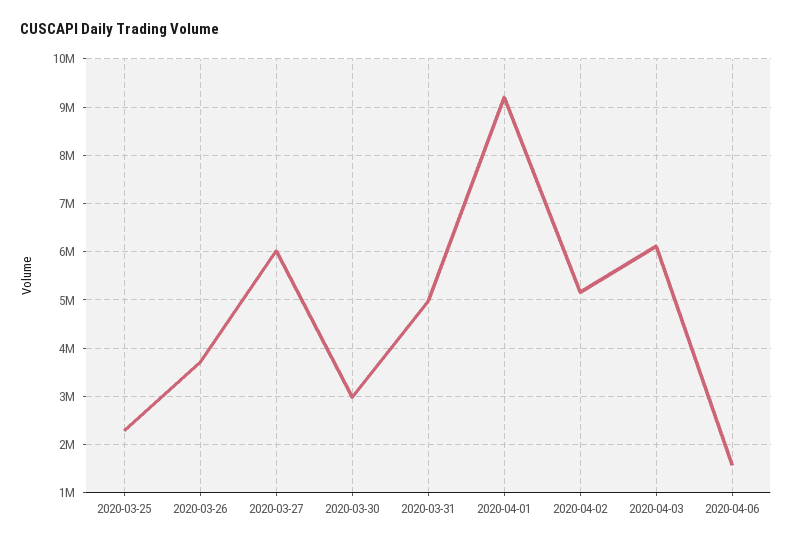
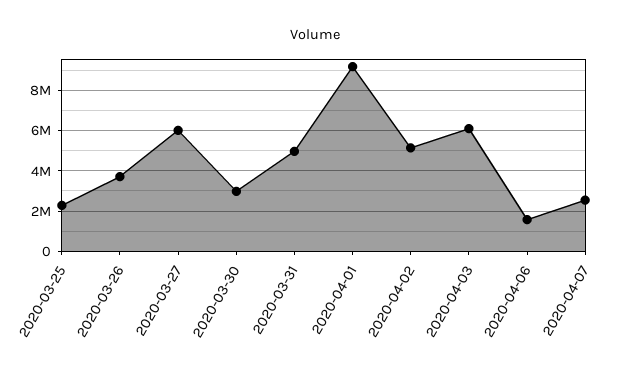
2020-04-07: none -> 2500000

